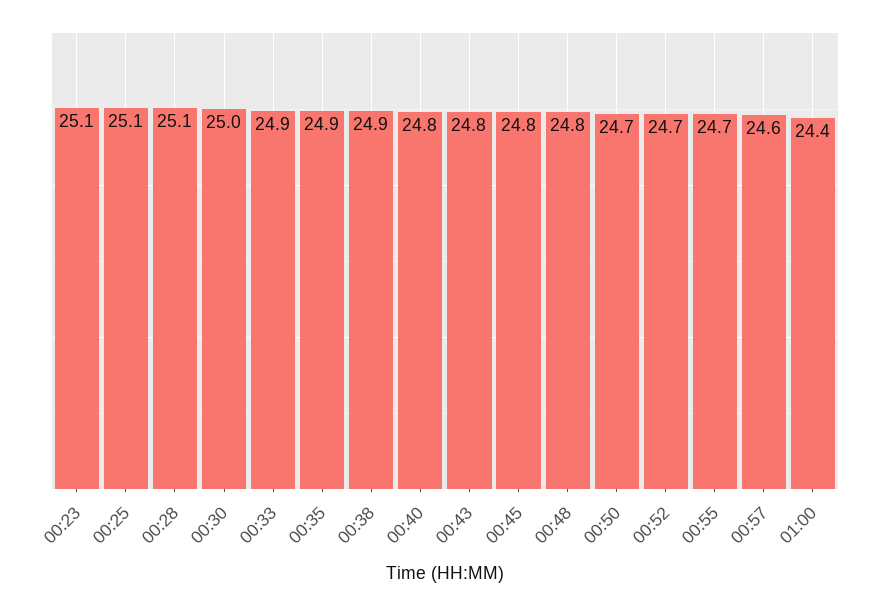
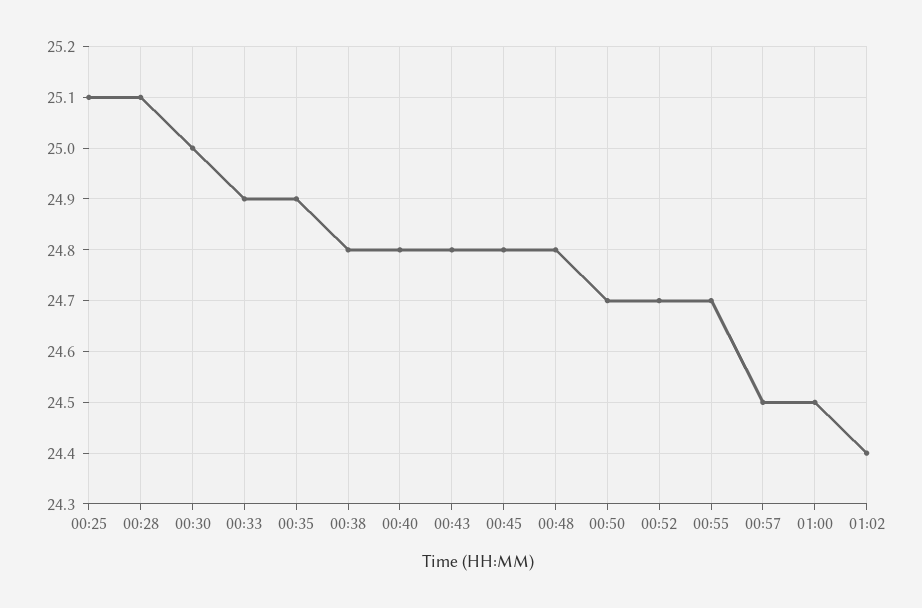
00:23: 25.1 -> none
00:38: 24.9 -> 24.8
00:57: 24.6 -> 24.5
01:00: 24.4 -> 24.5
01:02: none -> 24.4

